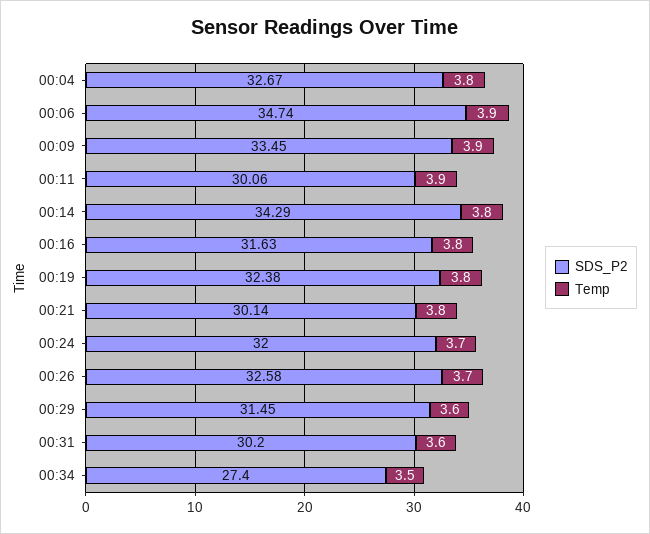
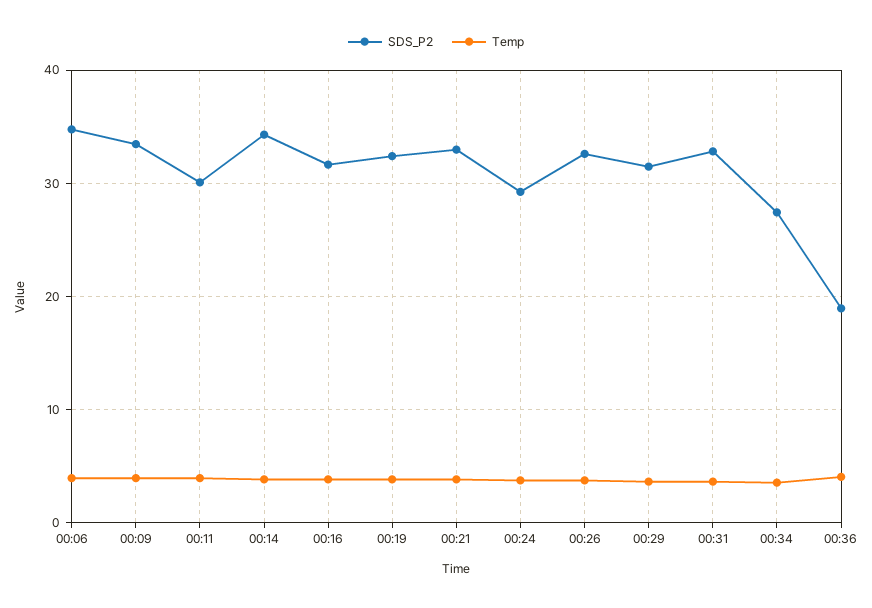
SDS_P2, 00:04: 32.67 -> none
Temp, 00:04: 3.8 -> none
SDS_P2, 00:21: 30.14 -> 33
SDS_P2, 00:24: 32 -> 29
SDS_P2, 00:31: 30.2 -> 33
SDS_P2, 00:36: none -> 19
Temp, 00:36: none -> 4

